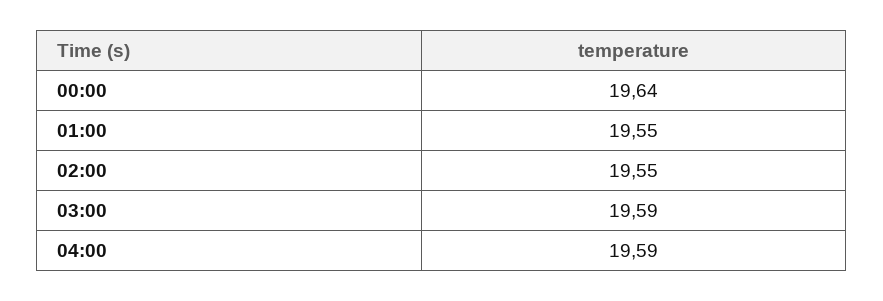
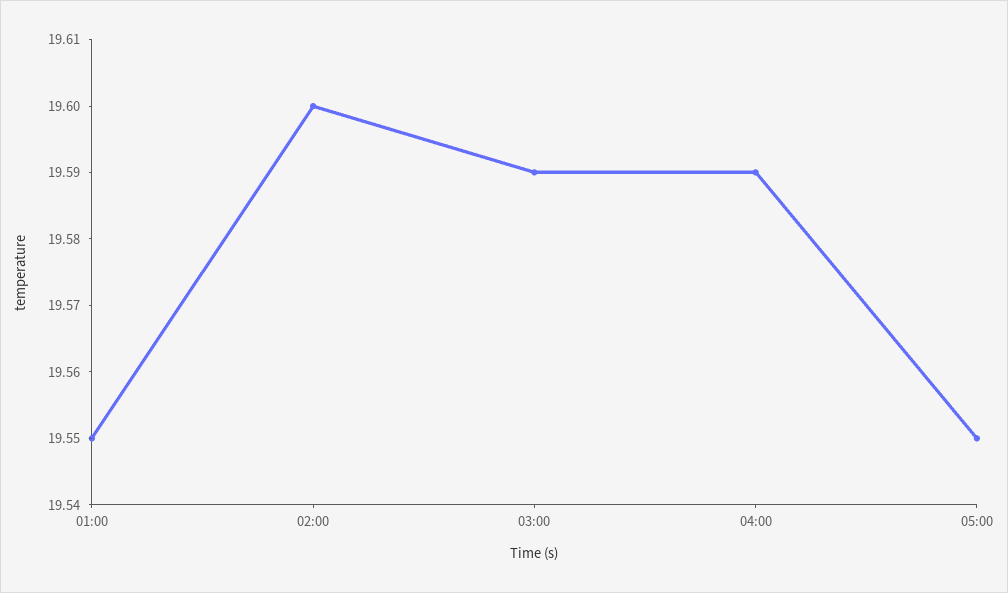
00:00: 19.64 -> none
02:00: 19.55 -> 19.6
05:00: none -> 19.55

